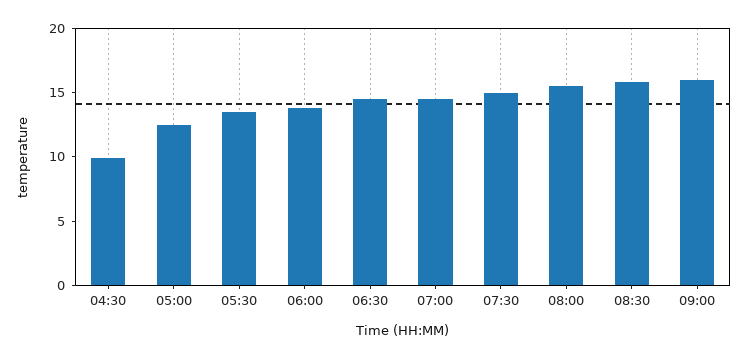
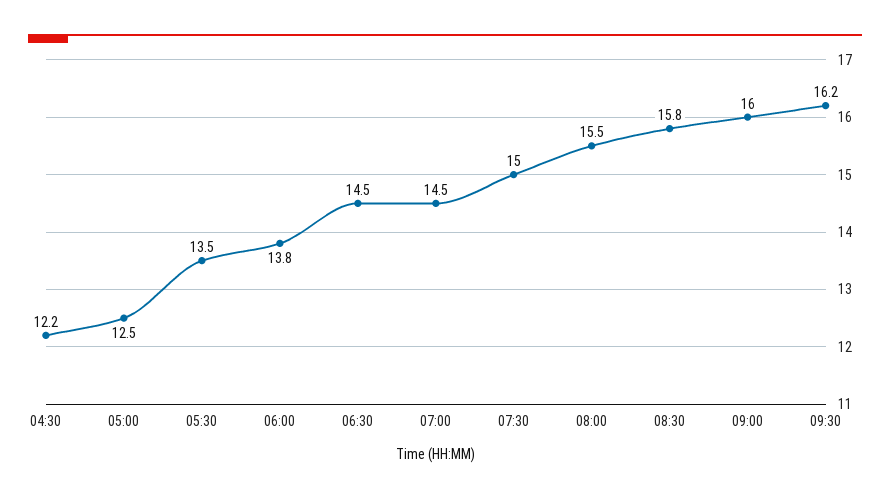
04:30: 10 -> 12.2
09:30: none -> 16.2

